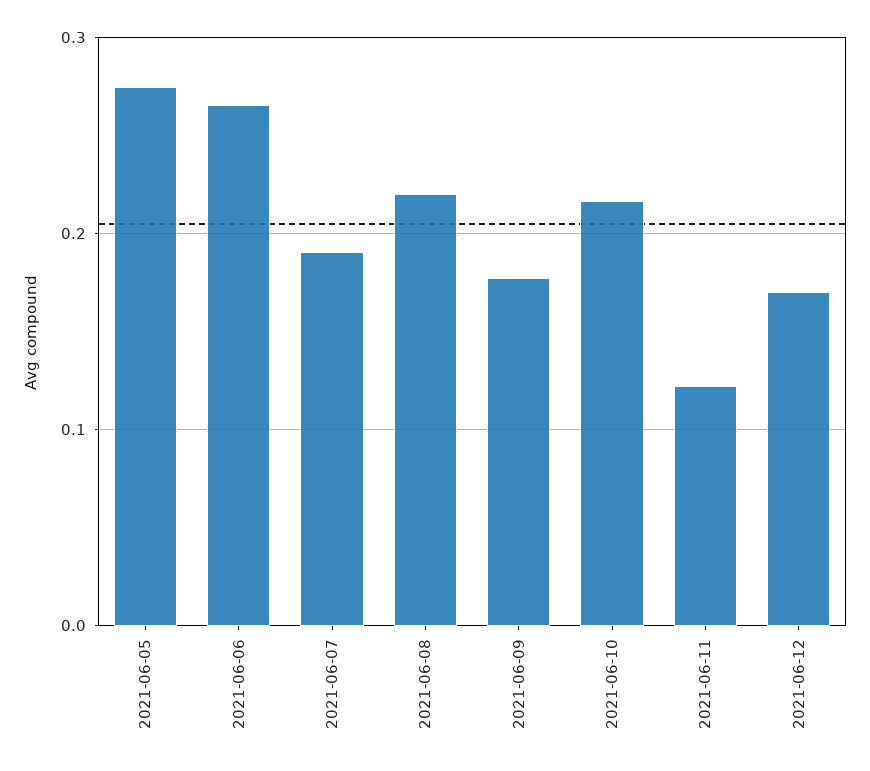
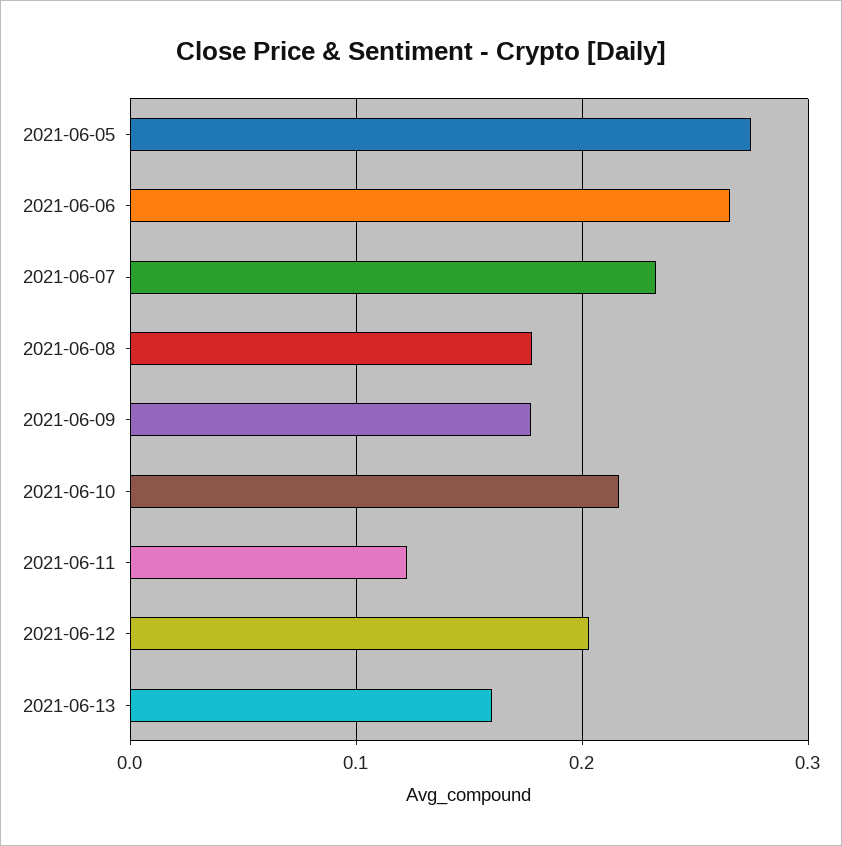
2021-06-07: 0.19 -> 0.23
2021-06-08: 0.22 -> 0.18
2021-06-12: 0.17 -> 0.2
2021-06-13: none -> 0.16

